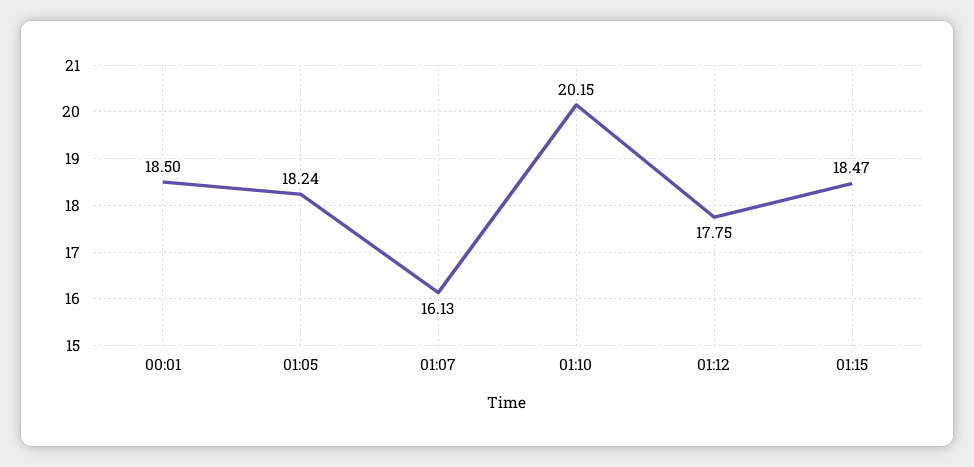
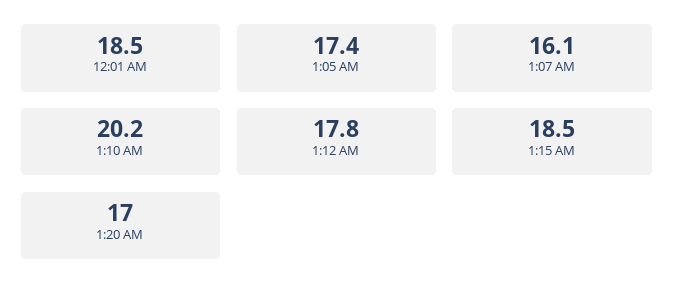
01:05: 18.24 -> 17.4
1:20 AM: none -> 17

